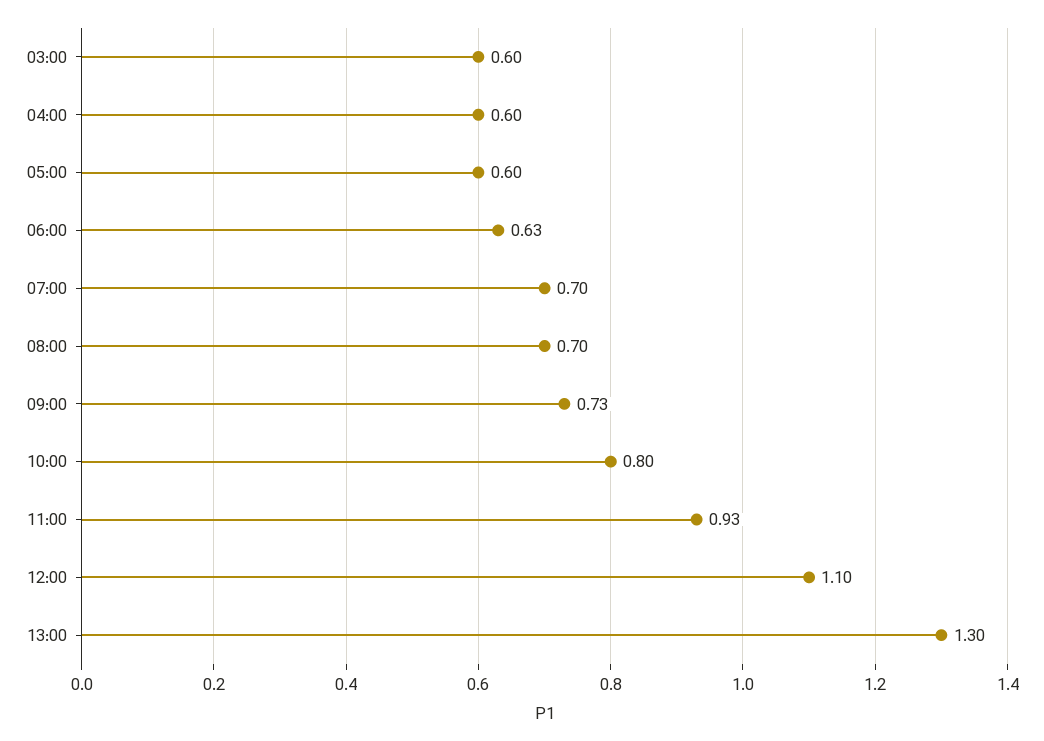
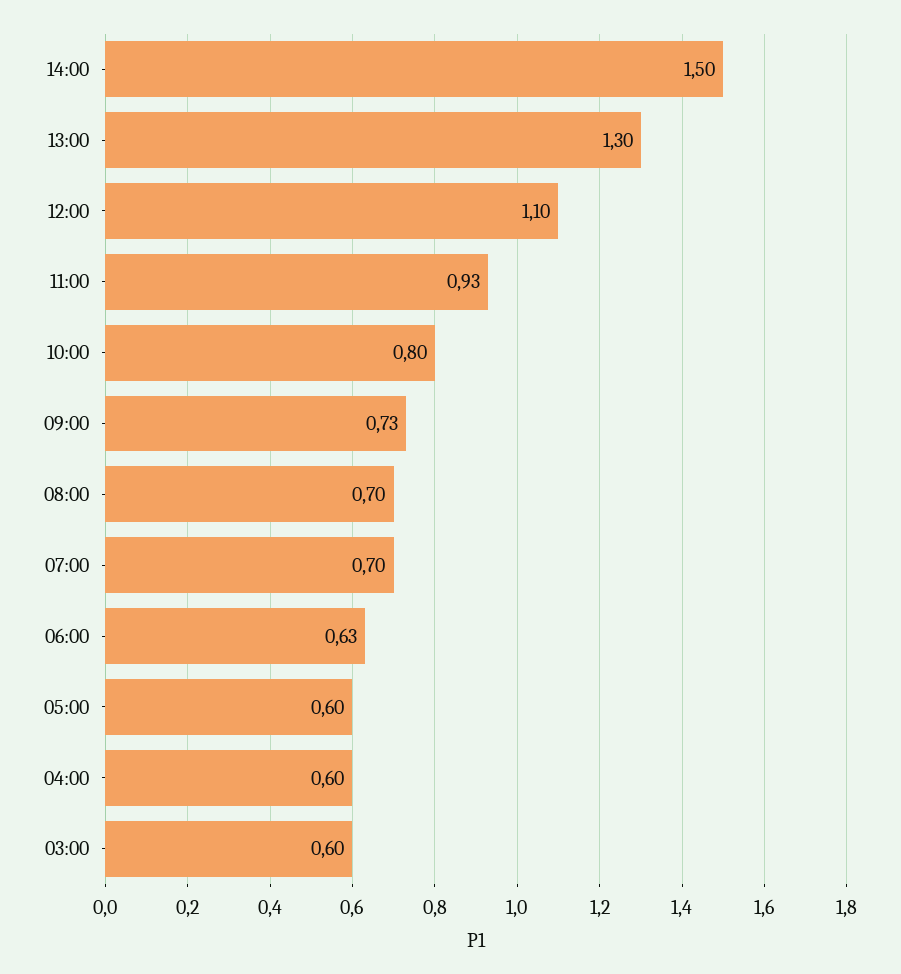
14:00: none -> 1.5

